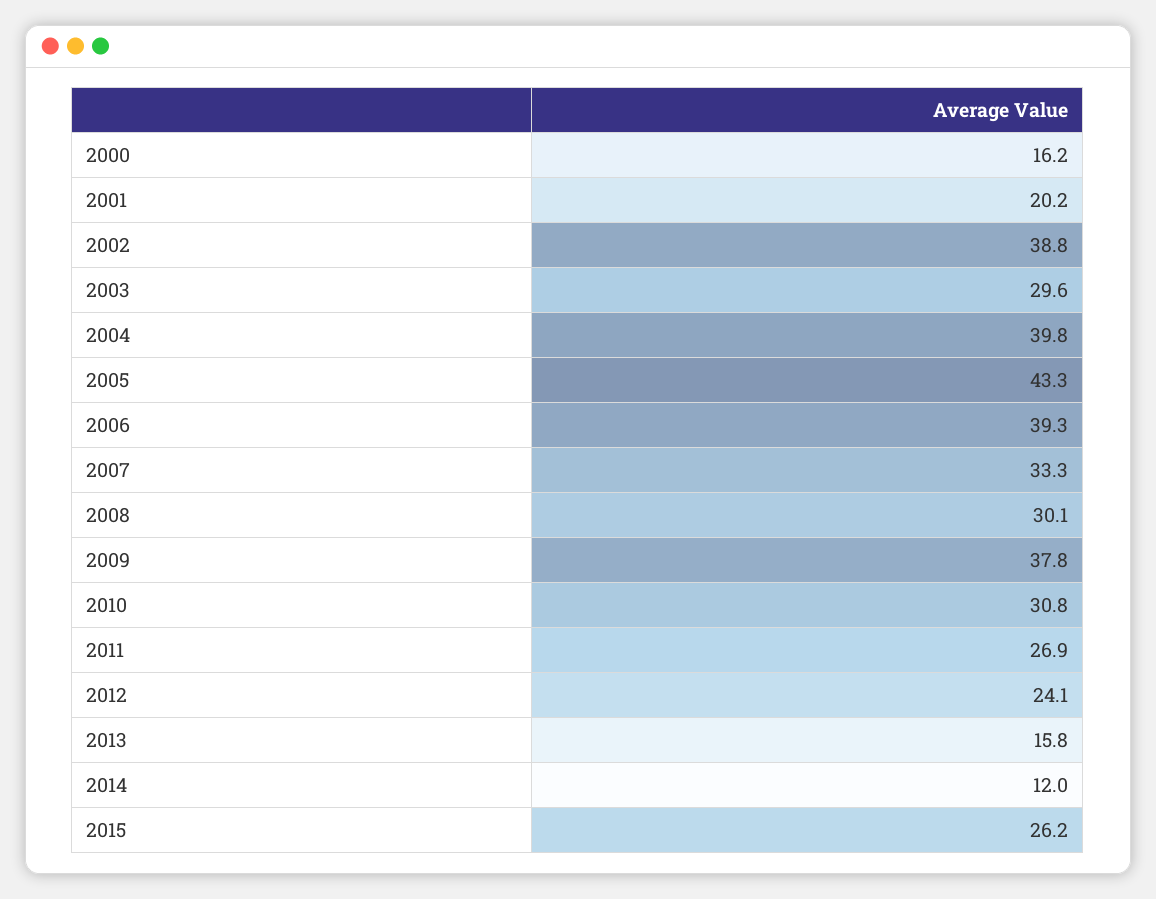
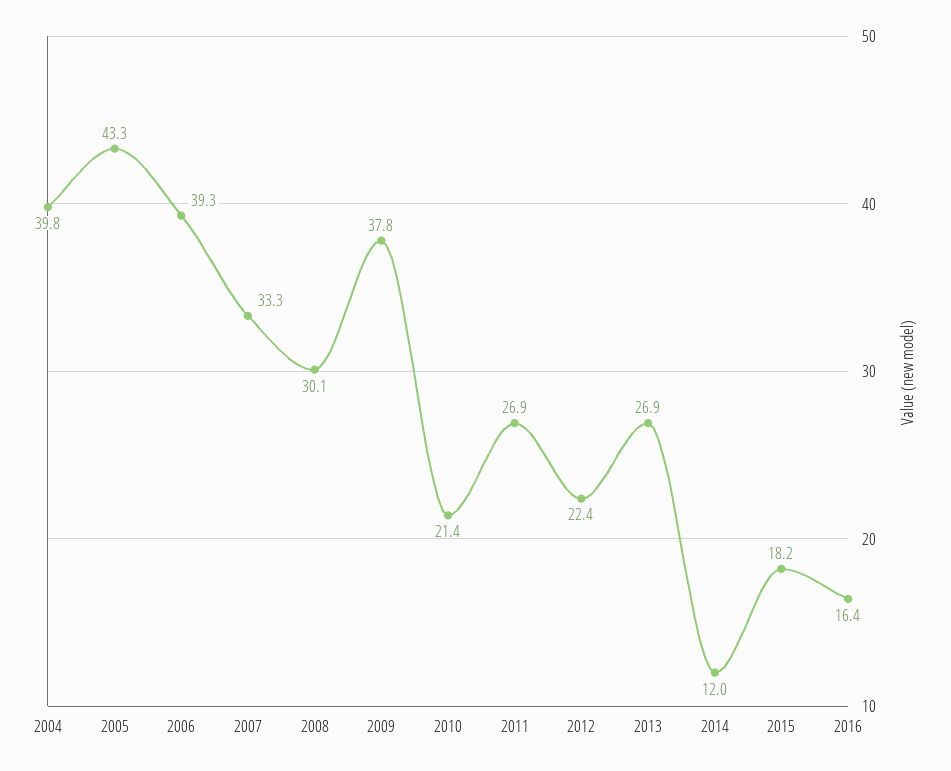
2000: 16.2 -> none
2001: 20.2 -> none
2002: 38.8 -> none
2003: 29.6 -> none
2010: 30.8 -> 21.4
2012: 24.1 -> 22.4
2013: 15.8 -> 26.9
2015: 26.2 -> 18.2
2016: none -> 16.4

